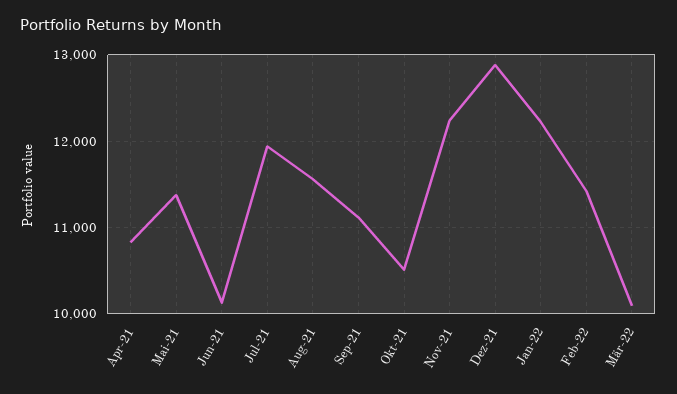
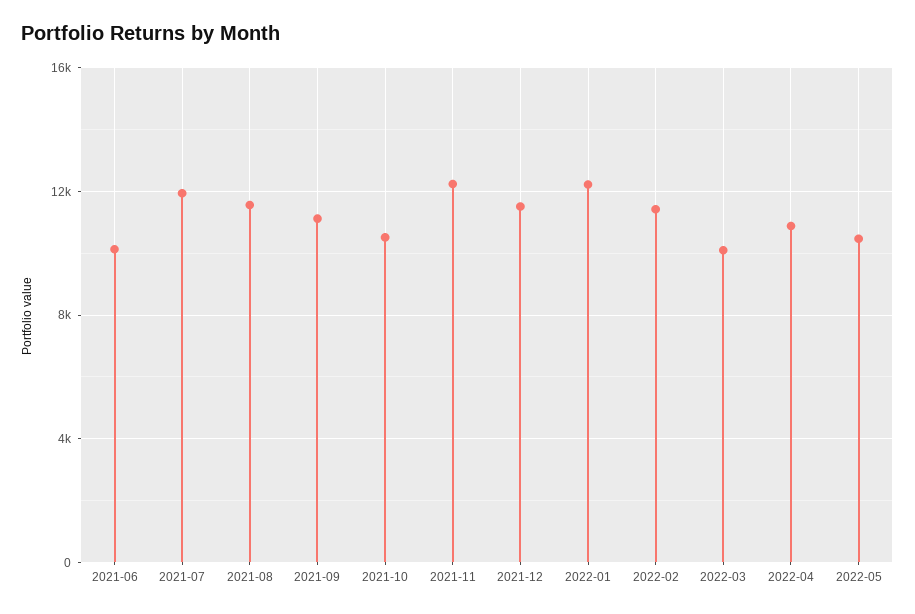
Apr-21: 10800 -> none
Mai-21: 11400 -> none
Dez-21: 12900 -> 11500
2022-04: none -> 11000
2022-05: none -> 10500

